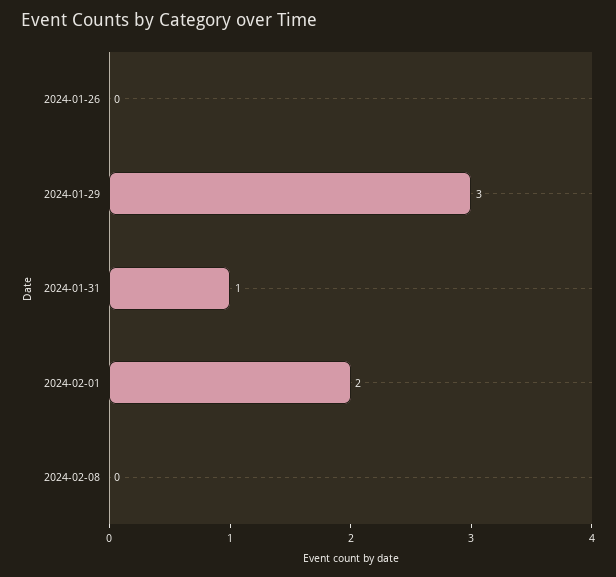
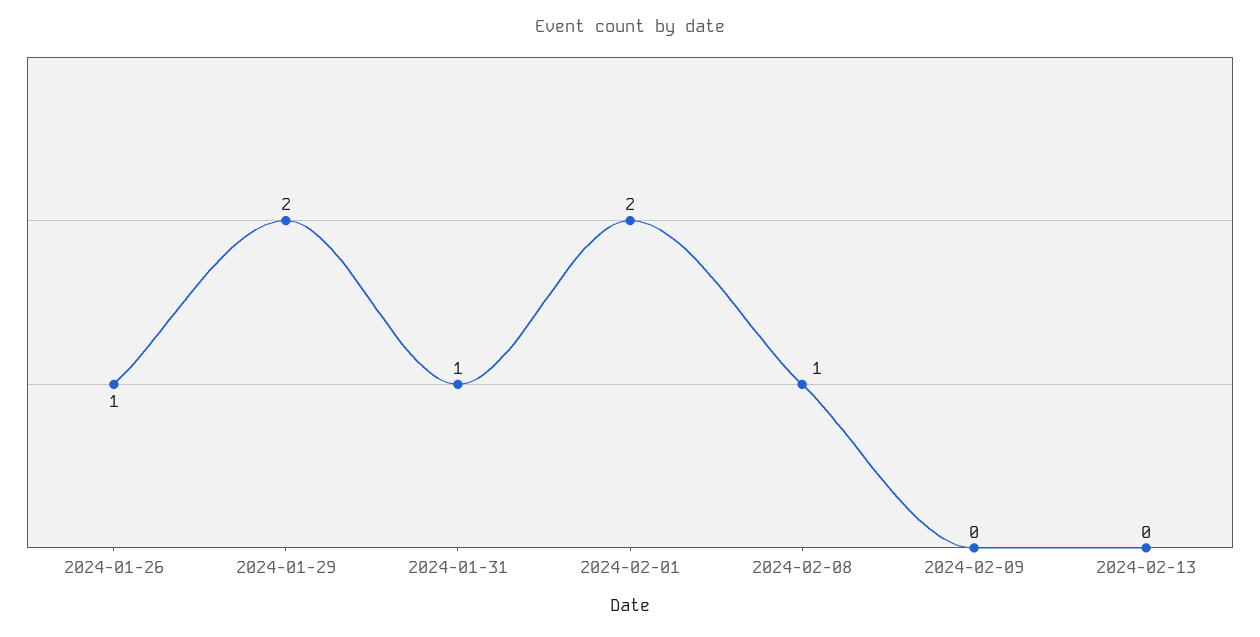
2024-01-26: 0 -> 1
2024-01-29: 3 -> 2
2024-02-08: 0 -> 1
2024-02-09: none -> 0
2024-02-13: none -> 0

